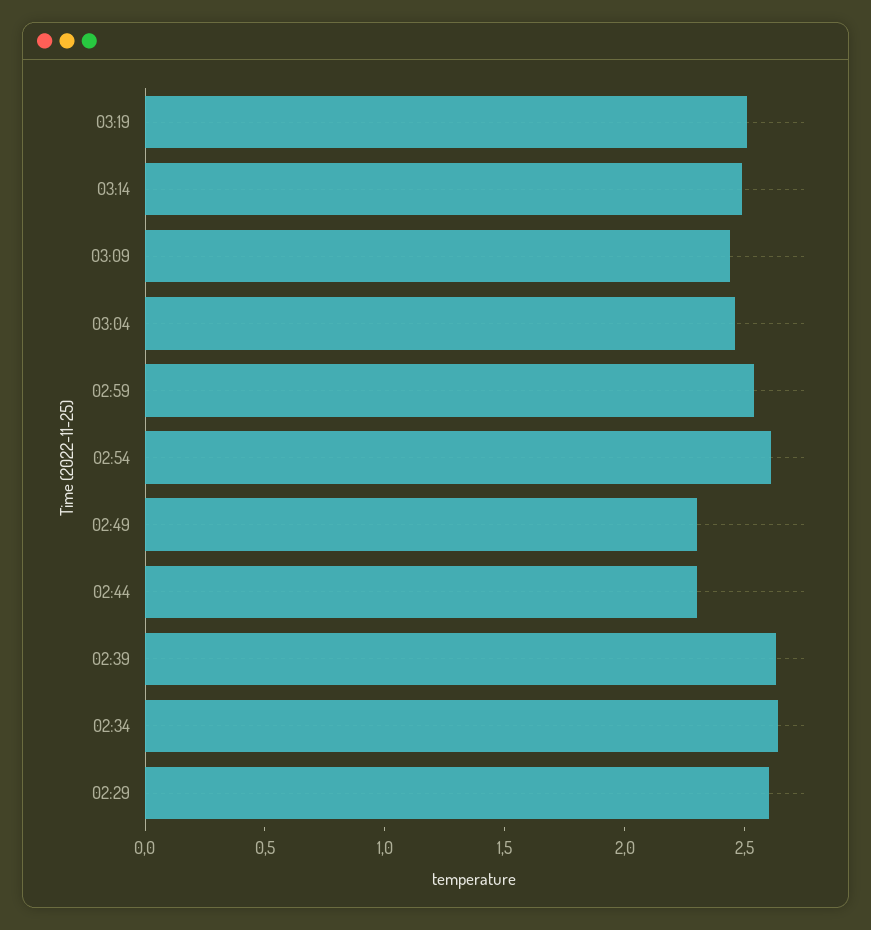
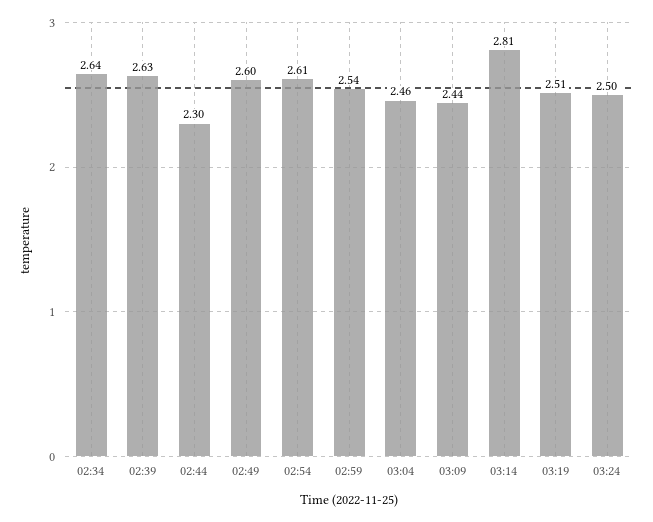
03:14: 2.5 -> 2.81
02:49: 2.3 -> 2.6
02:29: 2.6 -> none
03:24: none -> 2.5

